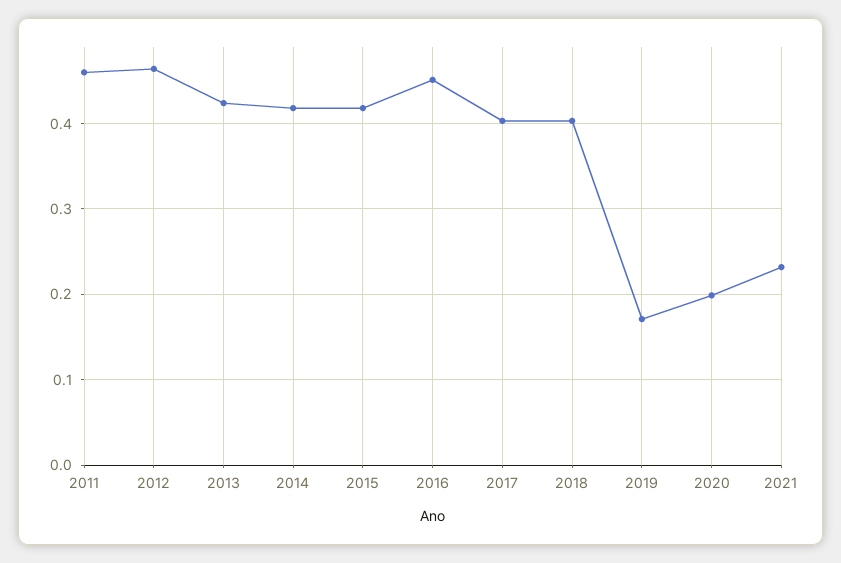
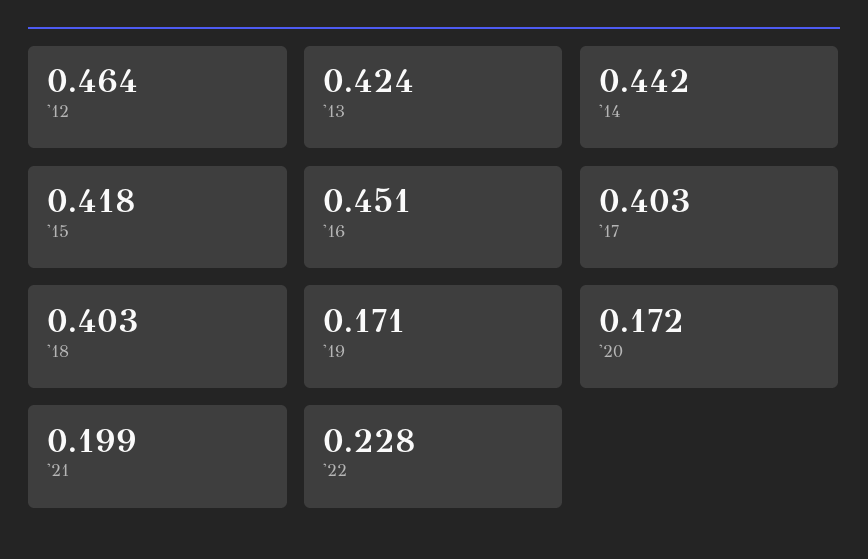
2011: 0.46 -> none
2014: 0.42 -> 0.442
2020: 0.2 -> 0.172
2021: 0.23 -> 0.199
'22: none -> 0.228

